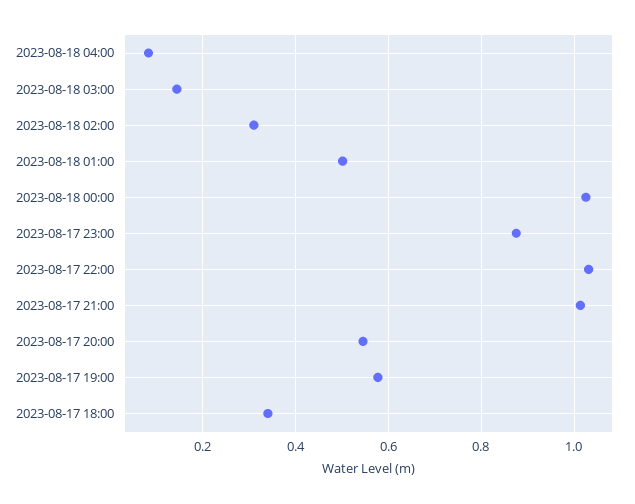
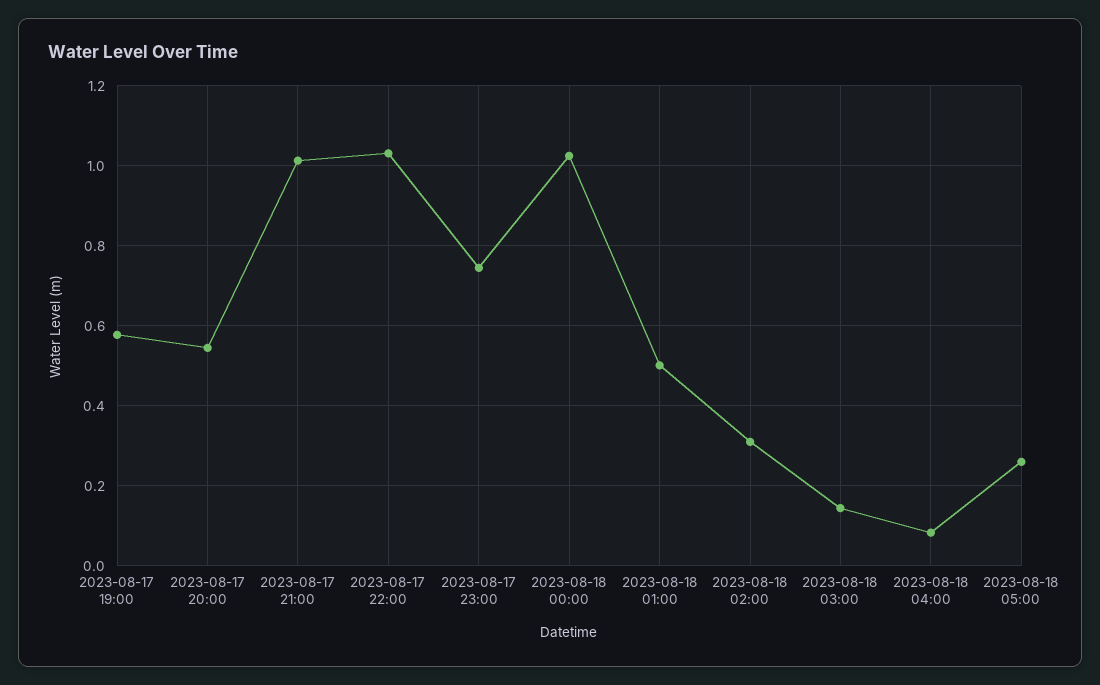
2023-08-17 23:00: 0.88 -> 0.74
2023-08-17 18:00: 0.34 -> none
2023-08-18 05:00: none -> 0.26

